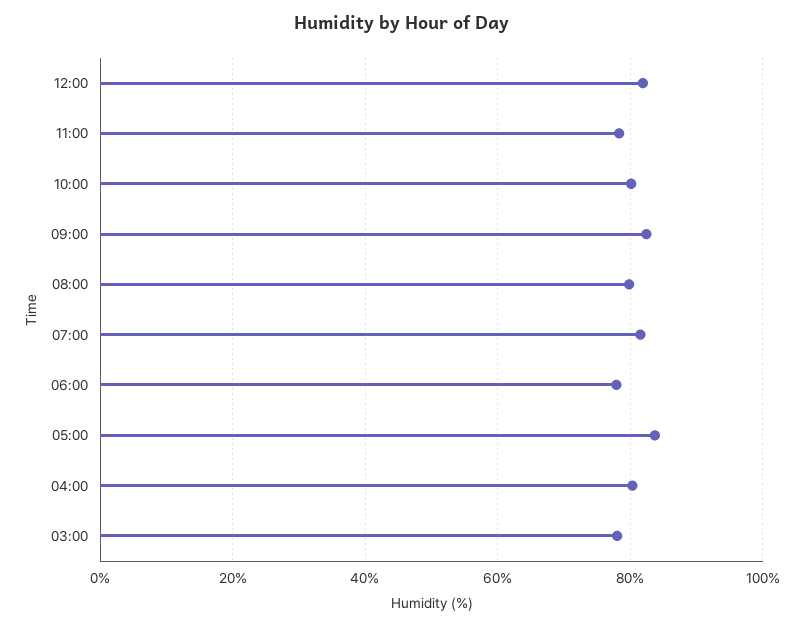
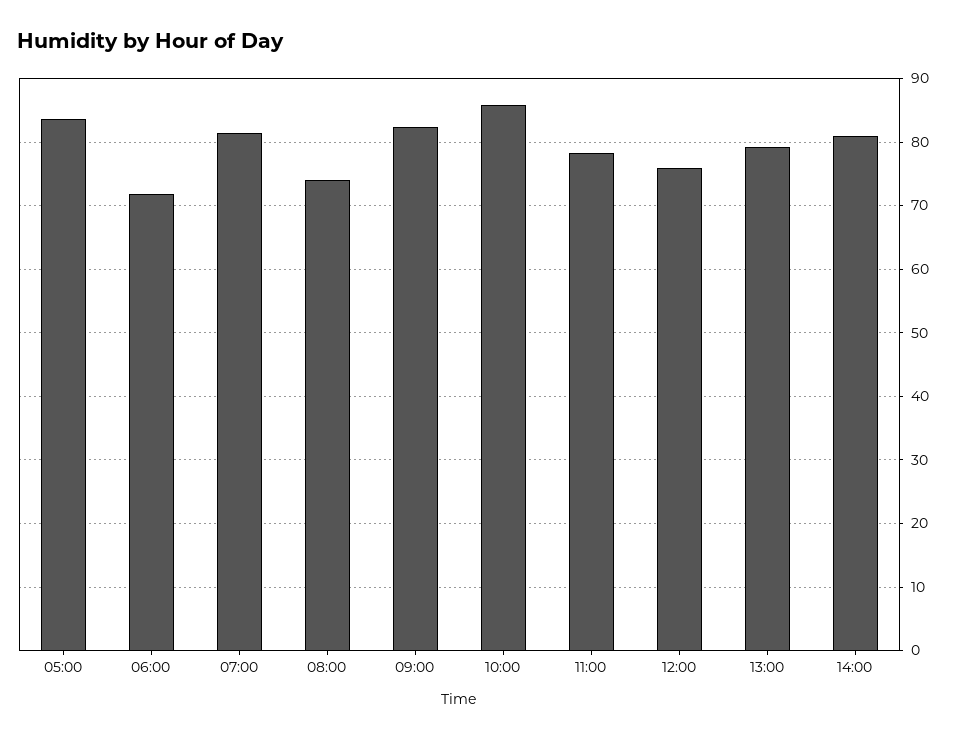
12:00: 82 -> 76
10:00: 80 -> 86
08:00: 80 -> 74
06:00: 78 -> 72
04:00: 80 -> none
03:00: 78 -> none
13:00: none -> 79
14:00: none -> 81

